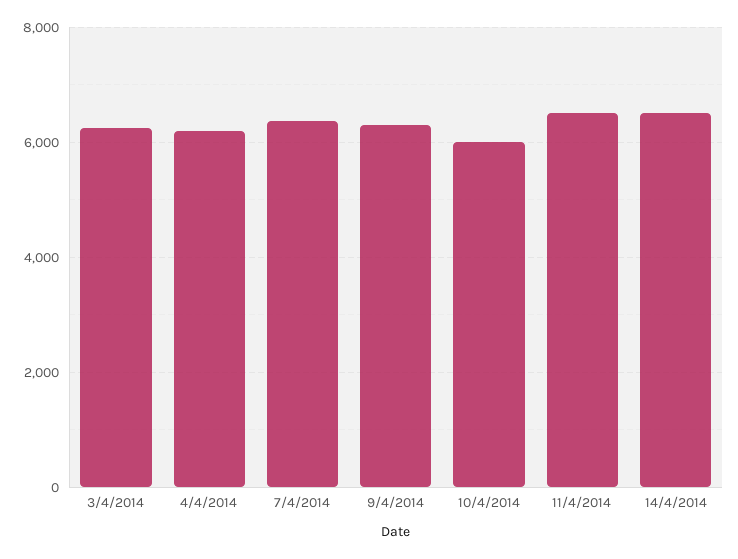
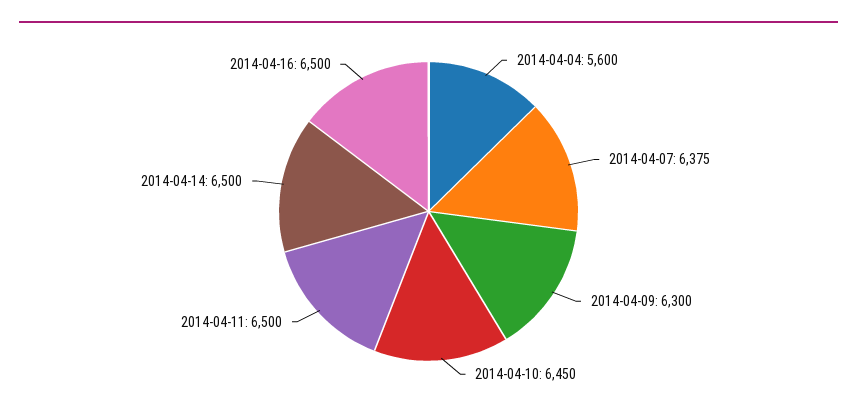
3/4/2014: 6200 -> none
4/4/2014: 6200 -> 5600
10/4/2014: 6000 -> 6450
2014-04-16: none -> 6500

